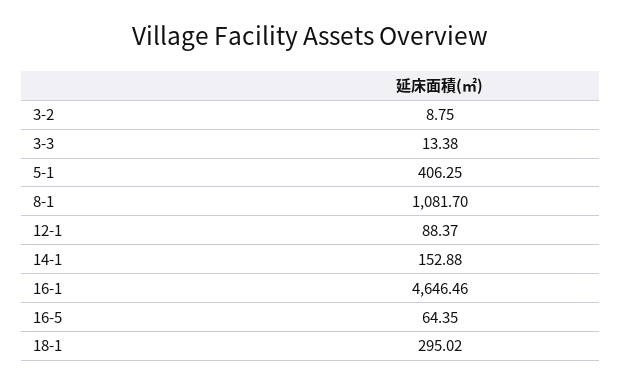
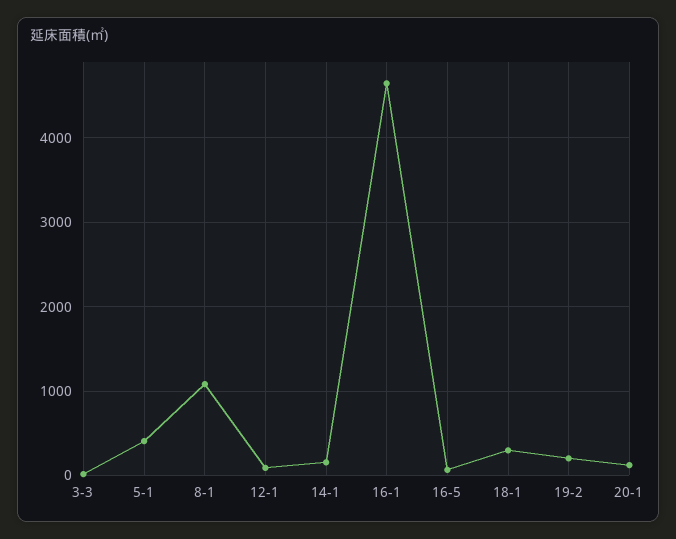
3-2: 8.75 -> none
19-2: none -> 200
20-1: none -> 100

